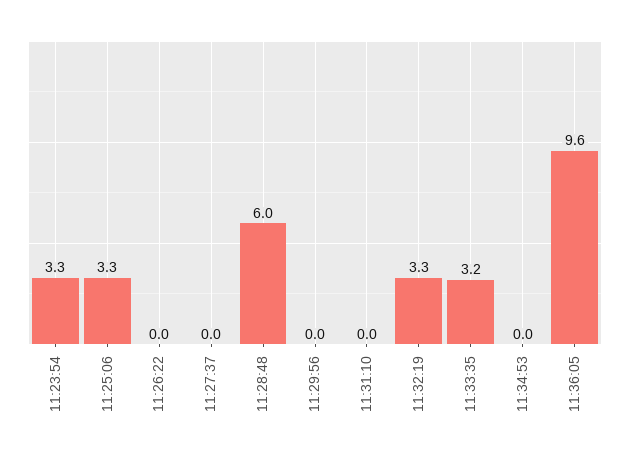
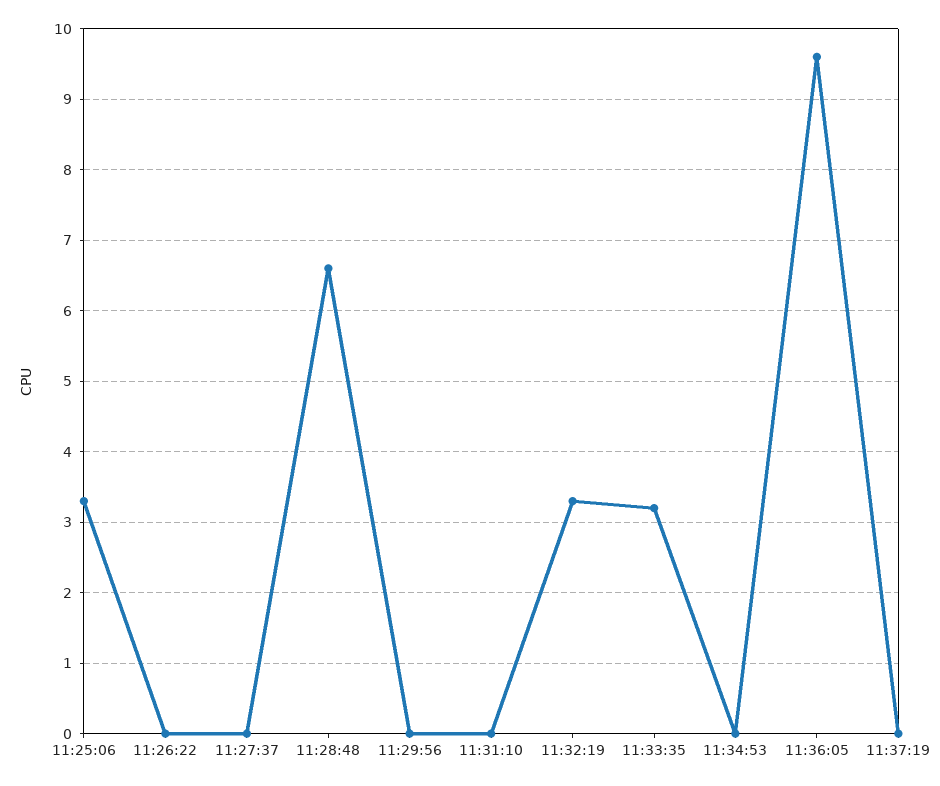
11:23:54: 3.3 -> none
11:28:48: 6 -> 6.6
11:37:19: none -> 0

